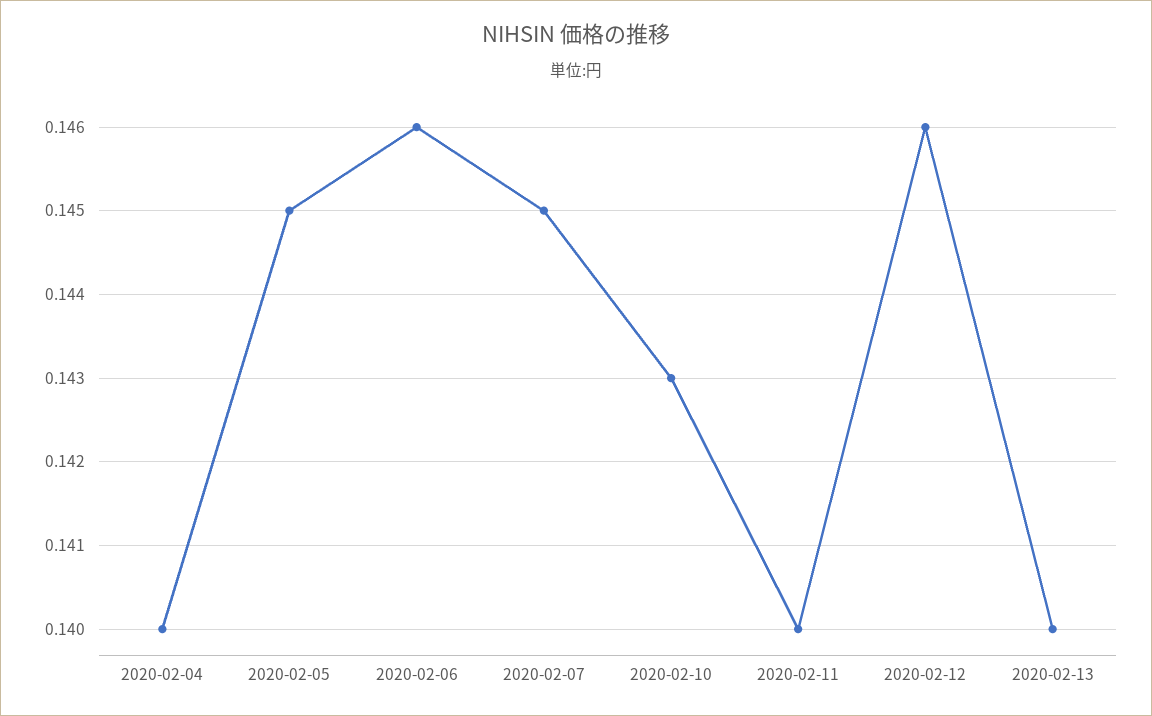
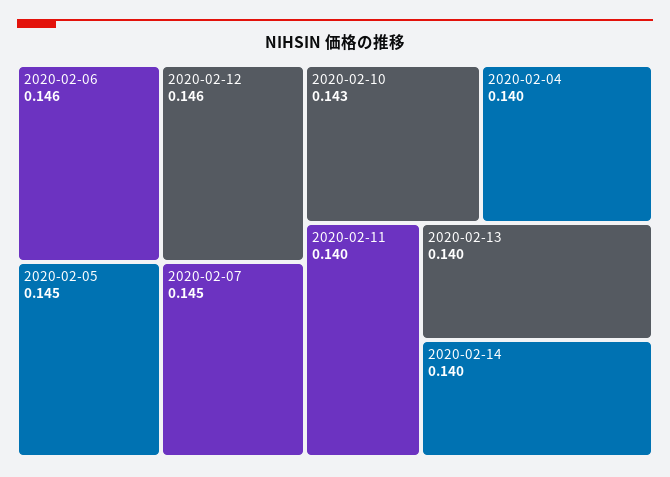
2020-02-14: none -> 0.14

